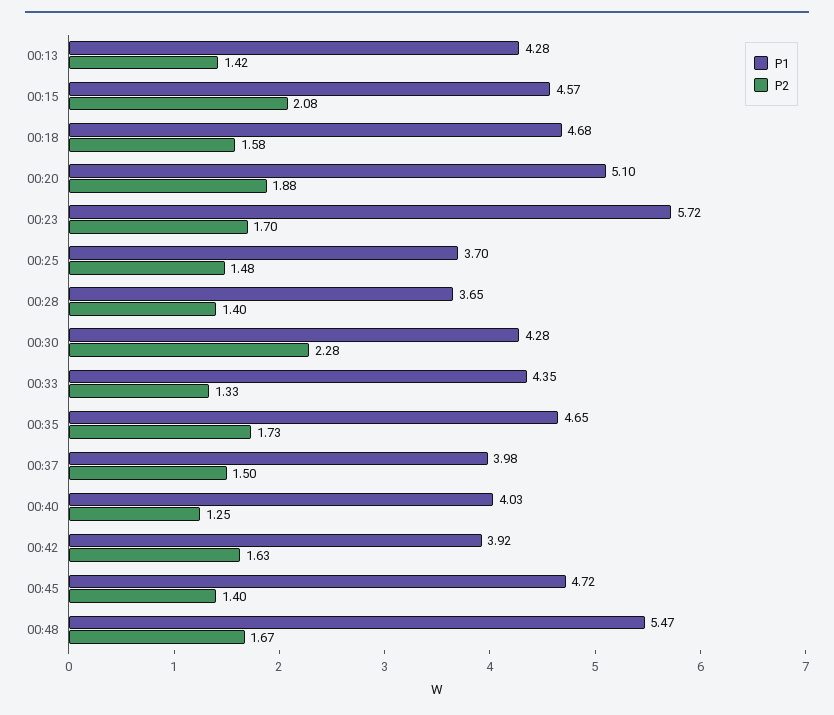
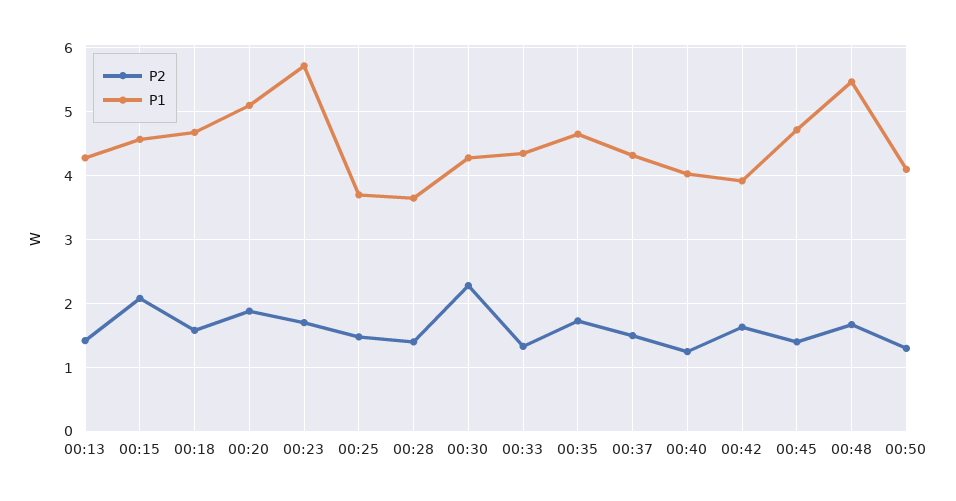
P1, 00:37: 3.98 -> 4.3
P2, 00:50: none -> 1.3
P1, 00:50: none -> 4.1

